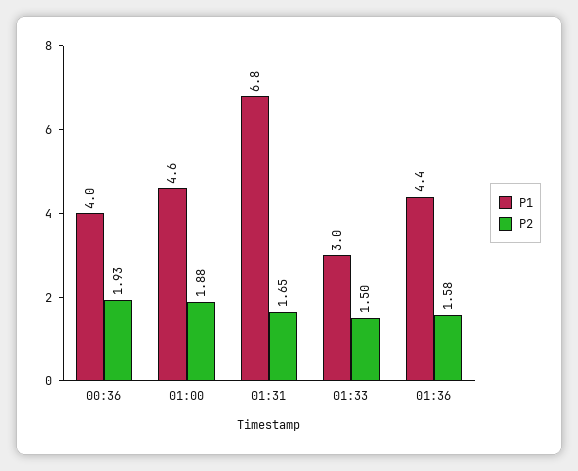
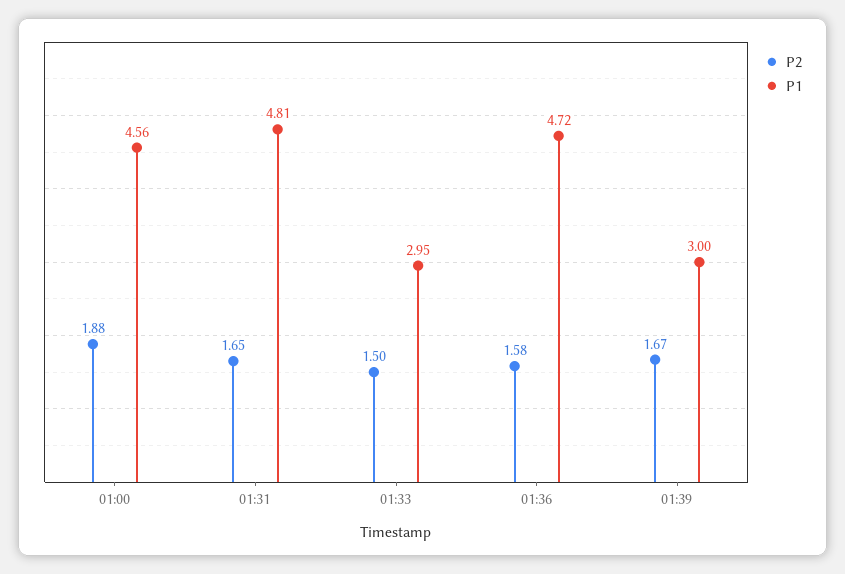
P1, 00:36: 4 -> none
P2, 00:36: 1.93 -> none
P1, 01:31: 6.8 -> 4.81
P1, 01:36: 4.4 -> 4.72
P2, 01:39: none -> 1.67
P1, 01:39: none -> 3

